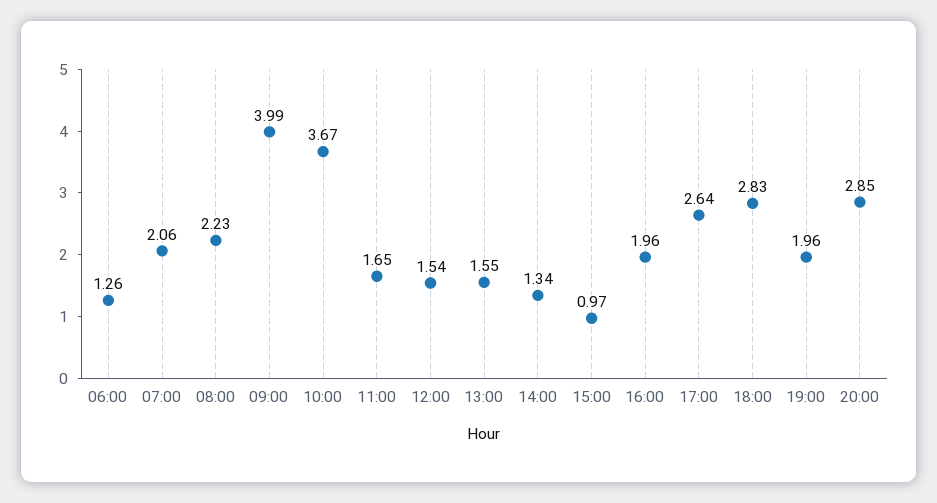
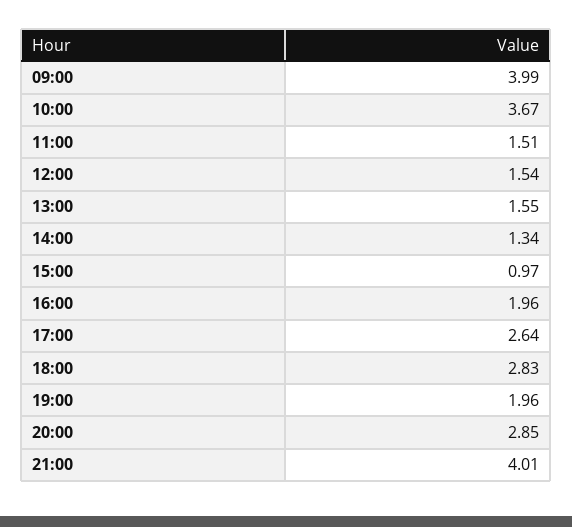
06:00: 1.26 -> none
07:00: 2.06 -> none
08:00: 2.23 -> none
11:00: 1.65 -> 1.51
21:00: none -> 4.01

